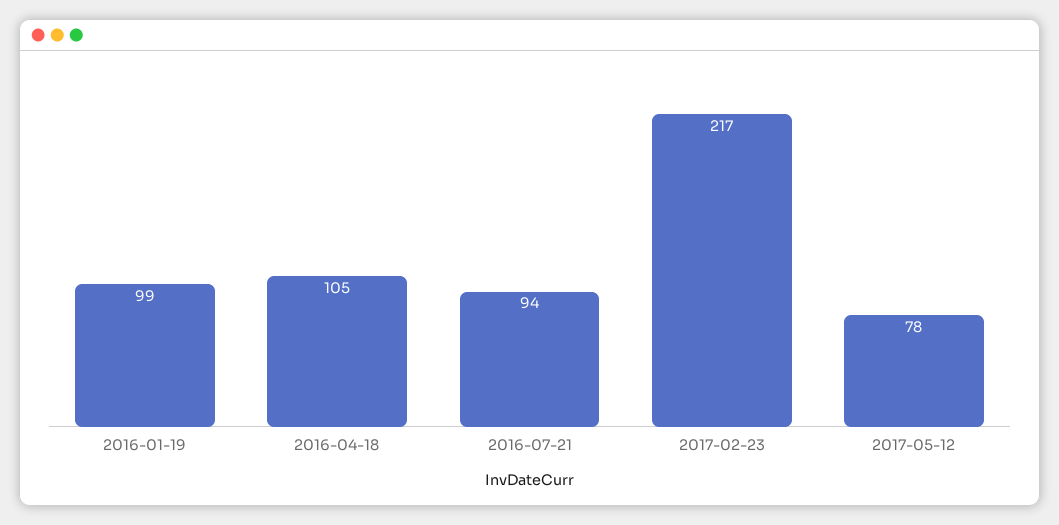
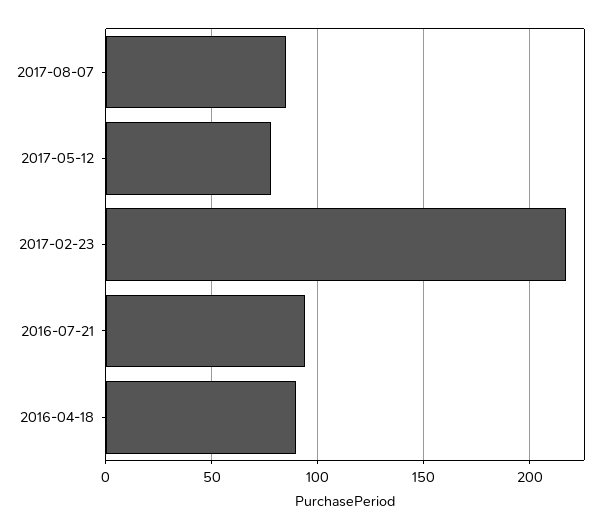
2016-01-19: 99 -> none
2016-04-18: 105 -> 90
2017-08-07: none -> 85

